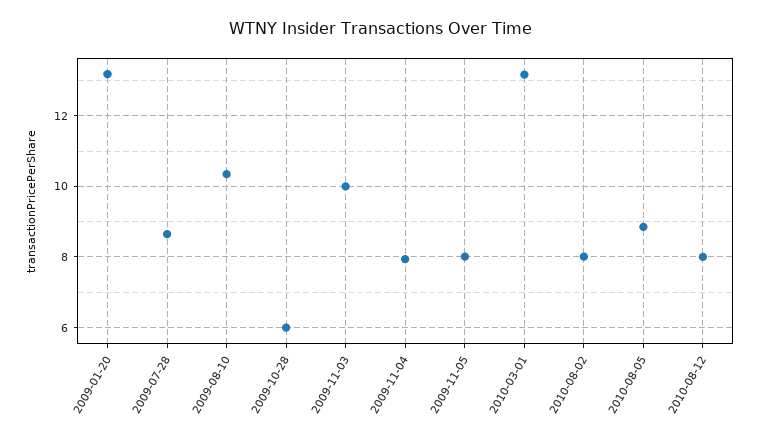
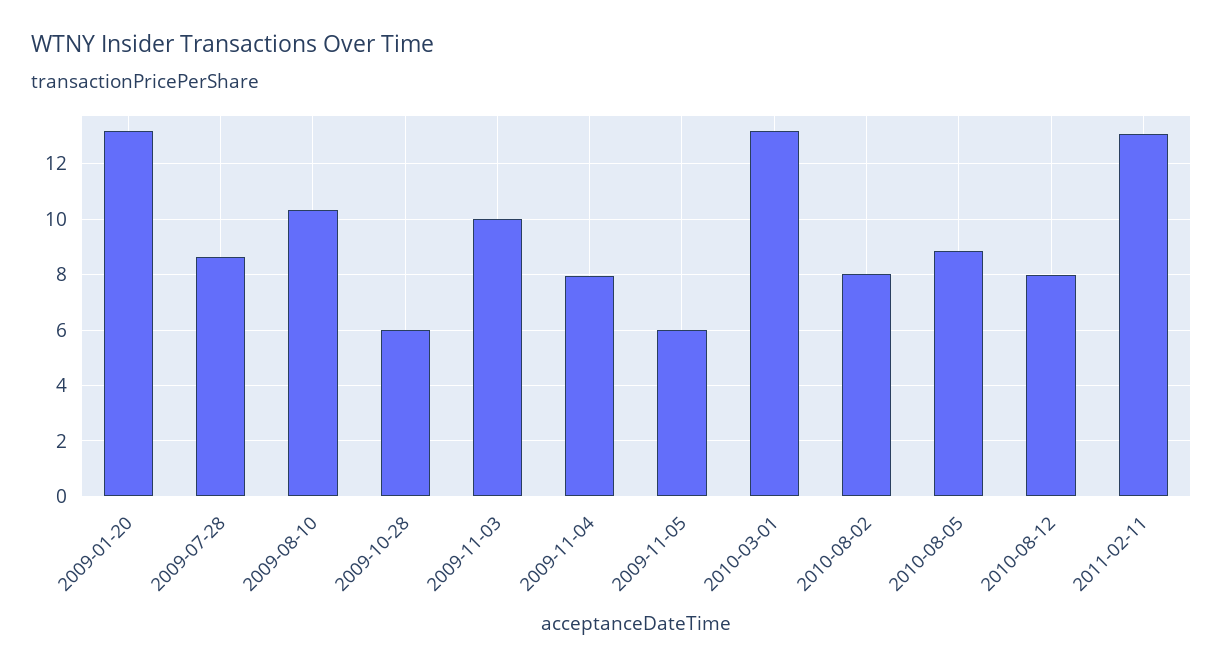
2009-11-05: 8 -> 6
2011-02-11: none -> 13

